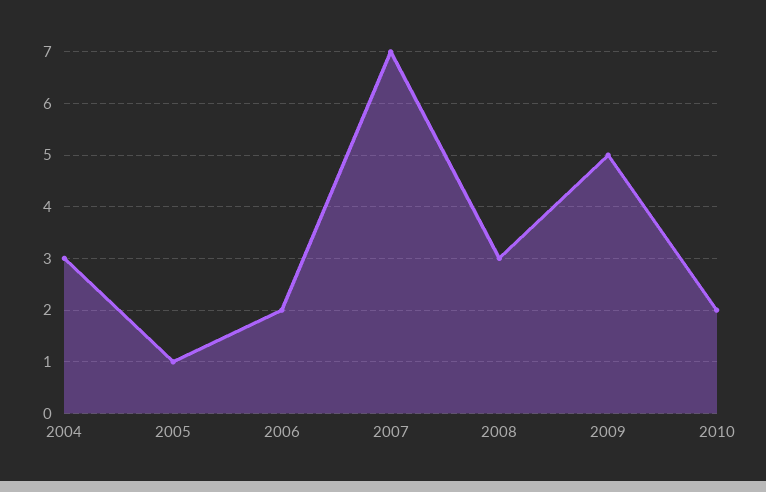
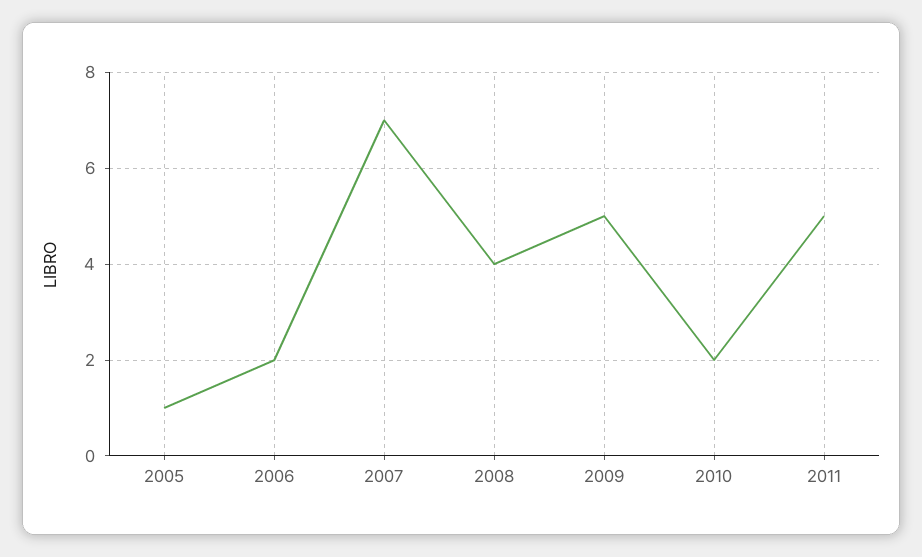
2004: 3 -> none
2008: 3 -> 4
2011: none -> 5

